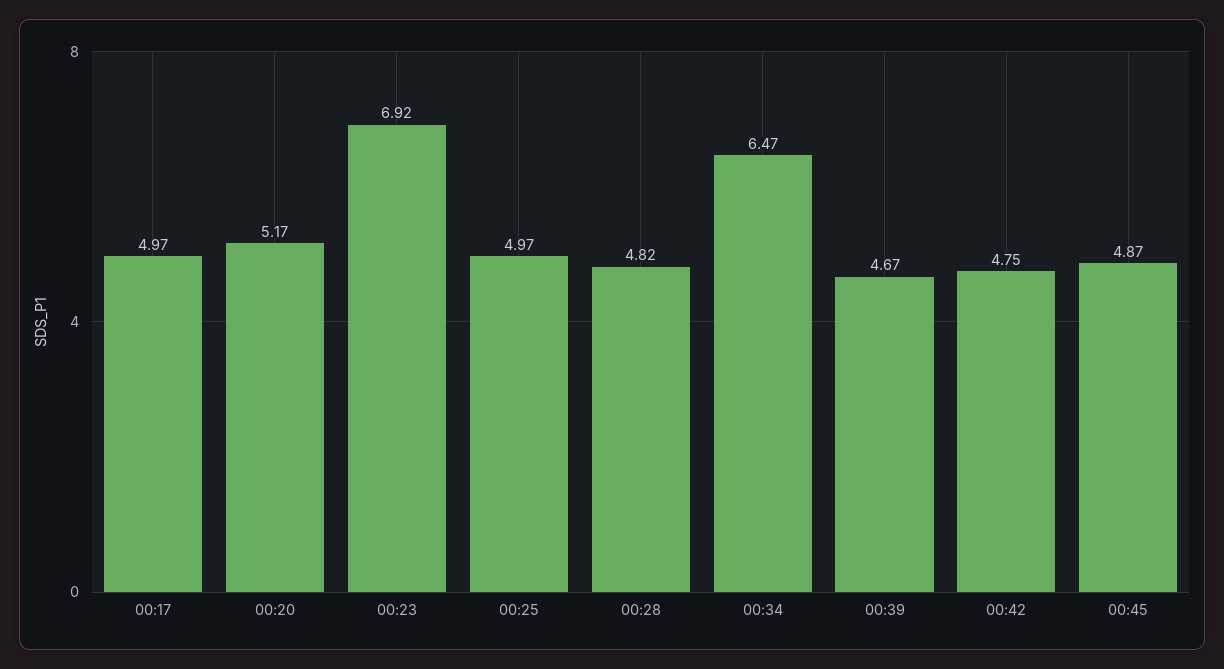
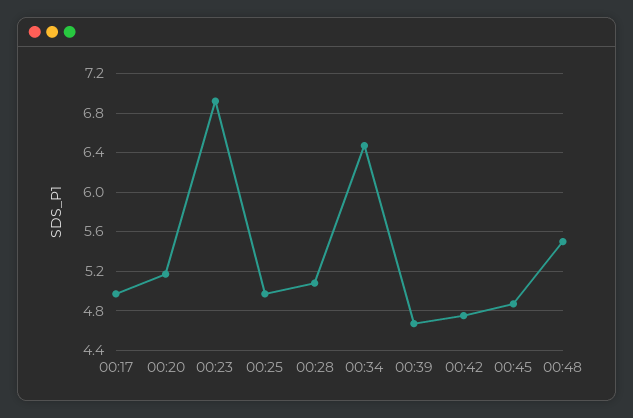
00:28: 4.82 -> 5.1
00:48: none -> 5.5

